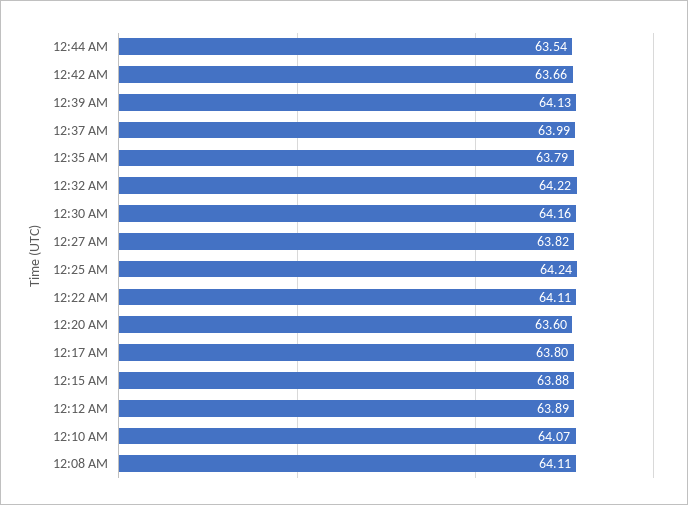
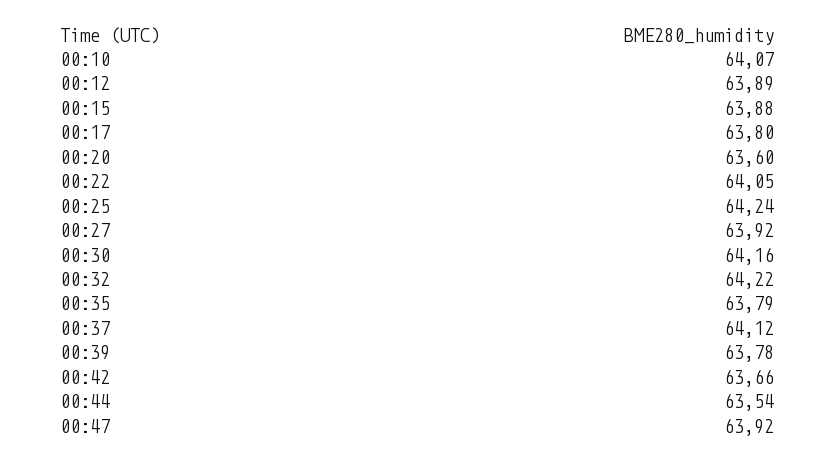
12:39 AM: 64.13 -> 63.78
12:37 AM: 63.99 -> 64.12
12:27 AM: 63.82 -> 63.92
12:22 AM: 64.11 -> 64.05
12:08 AM: 64.11 -> none
00:47: none -> 63.92

